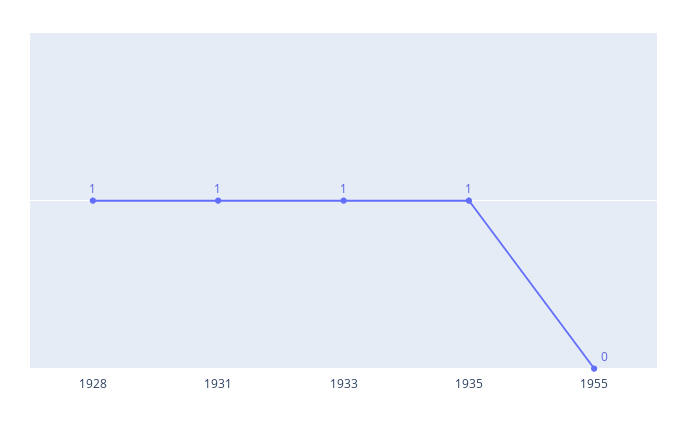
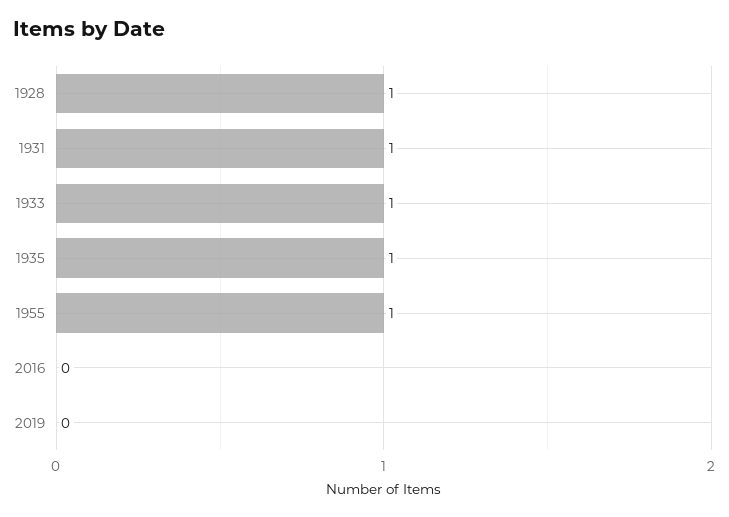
1955: 0 -> 1
2016: none -> 0
2019: none -> 0

